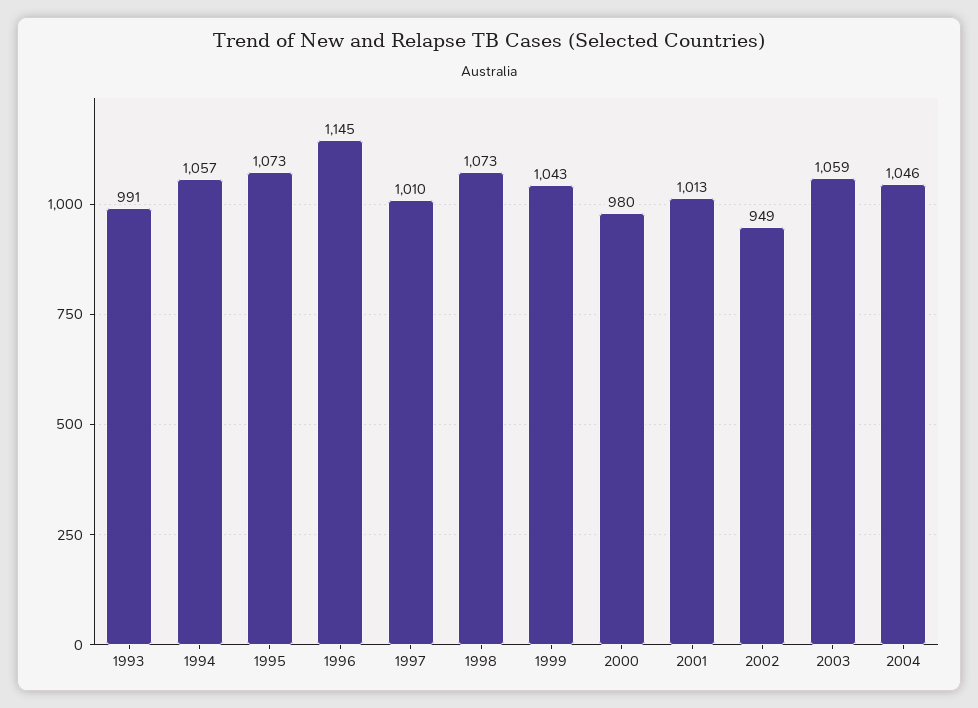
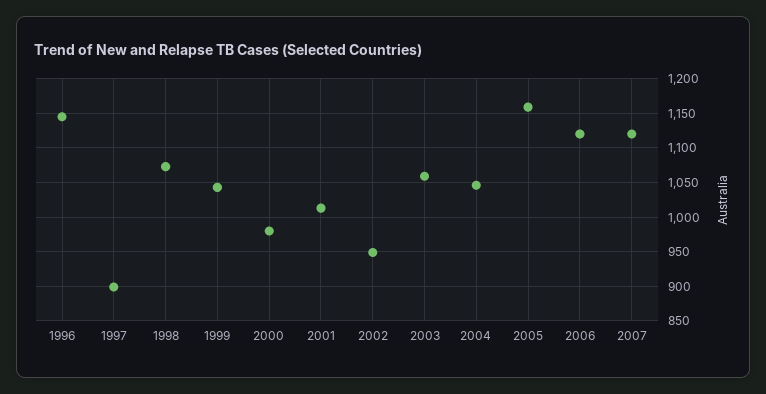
1993: 991 -> none
1994: 1057 -> none
1995: 1073 -> none
1997: 1010 -> 900
2005: none -> 1160
2006: none -> 1120
2007: none -> 1120

